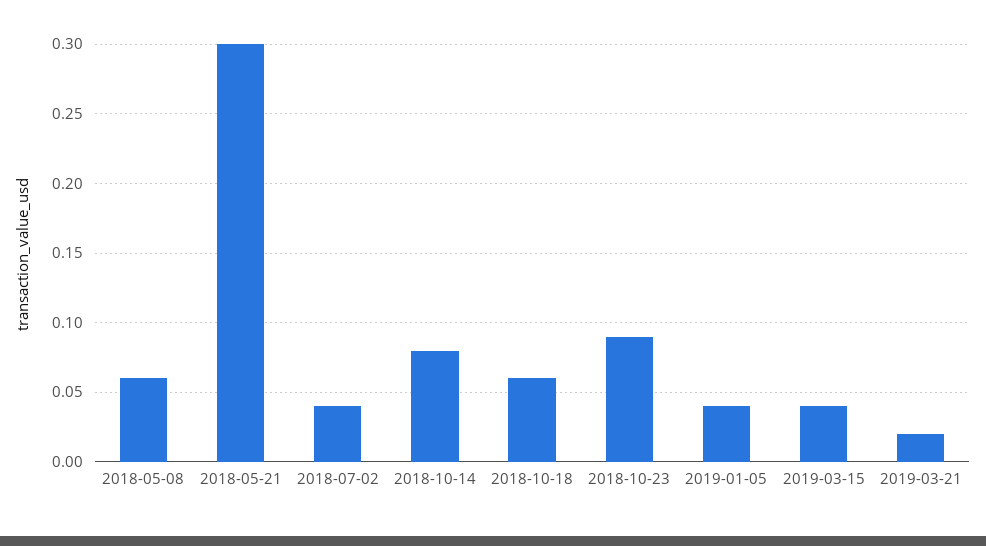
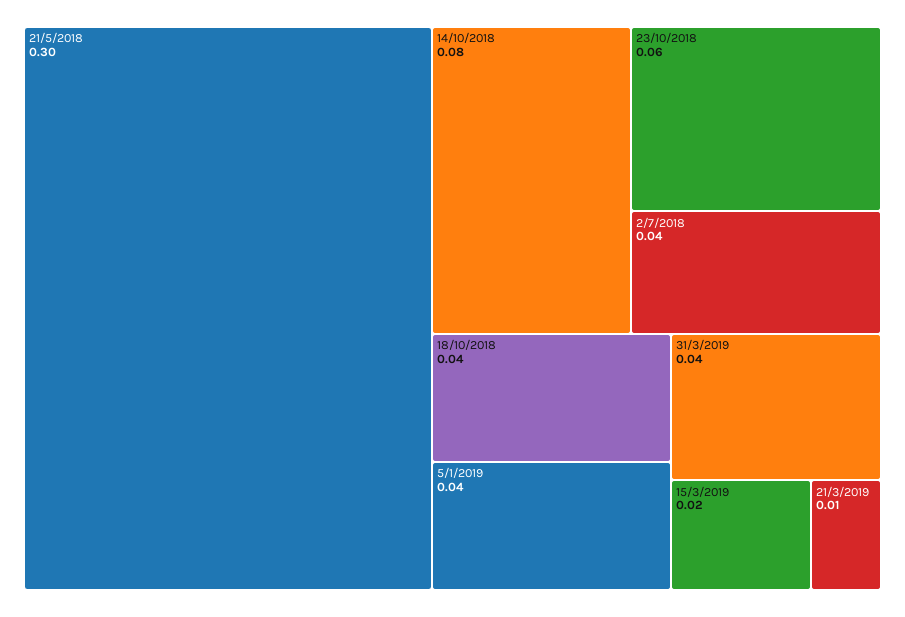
2018-05-08: 0.06 -> none
2018-10-18: 0.06 -> 0.04
2018-10-23: 0.09 -> 0.06
2019-03-15: 0.04 -> 0.02
2019-03-21: 0.02 -> 0.01
31/3/2019: none -> 0.04

